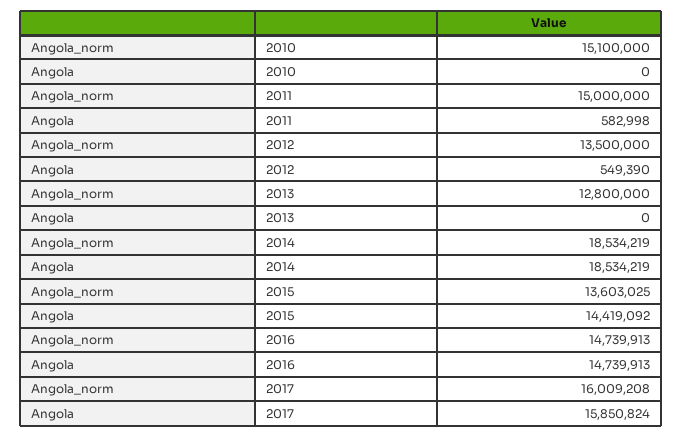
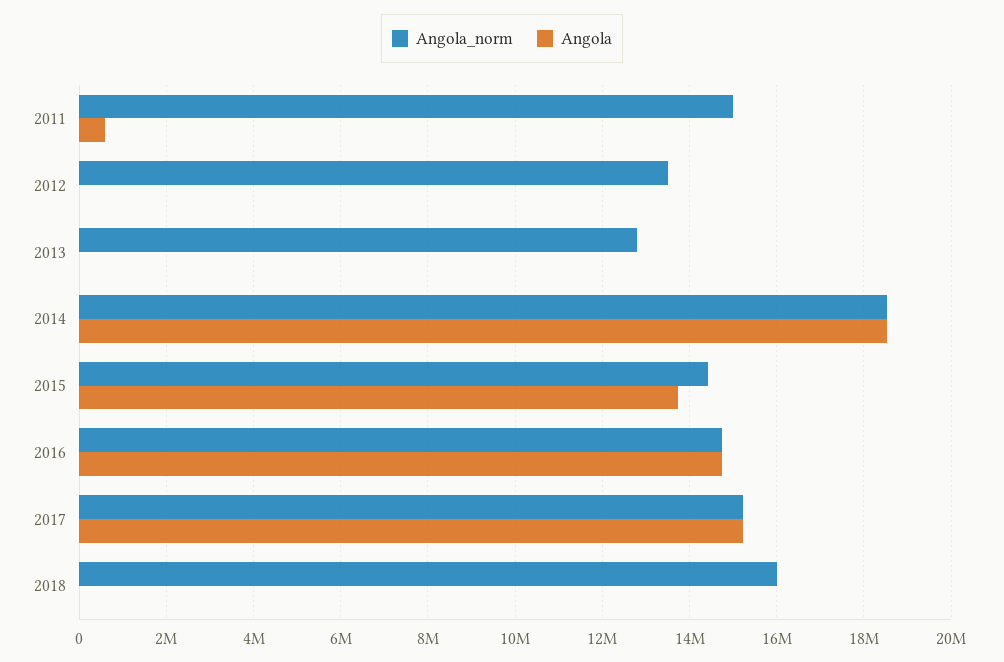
Angola_norm, 2010: 15100000 -> none
Angola, 2010: 0 -> none
Angola, 2012: 549390 -> 0
Angola_norm, 2015: 13603025 -> 14400000
Angola, 2015: 14419092 -> 13800000
Angola_norm, 2017: 16009208 -> 15200000
Angola, 2017: 15850824 -> 15200000
Angola_norm, 2018: none -> 16000000
Angola, 2018: none -> 0

